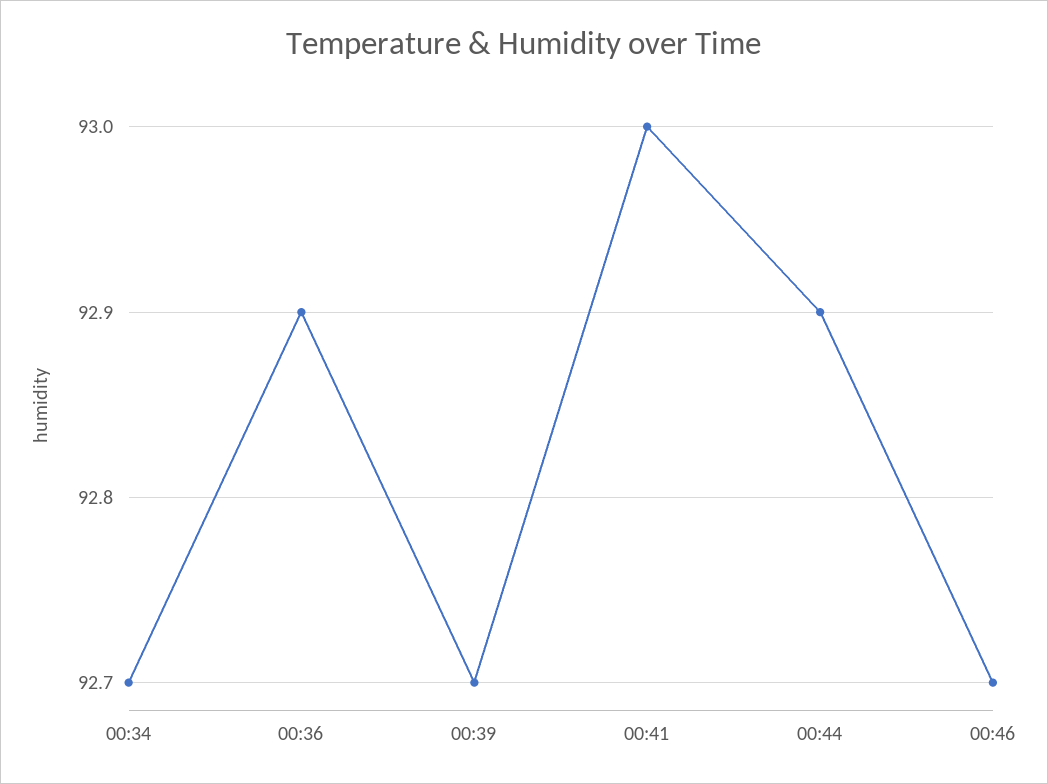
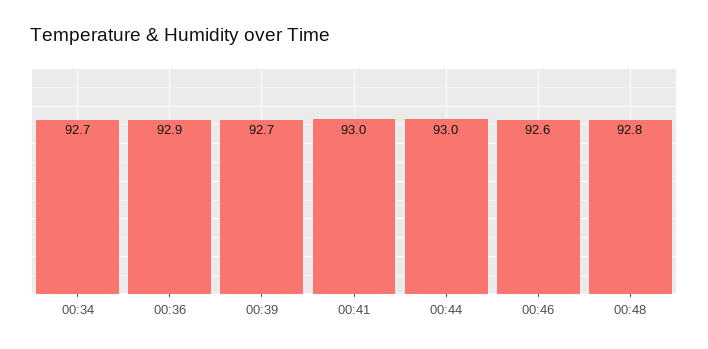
00:44: 92.9 -> 93
00:46: 92.7 -> 92.6
00:48: none -> 92.8

